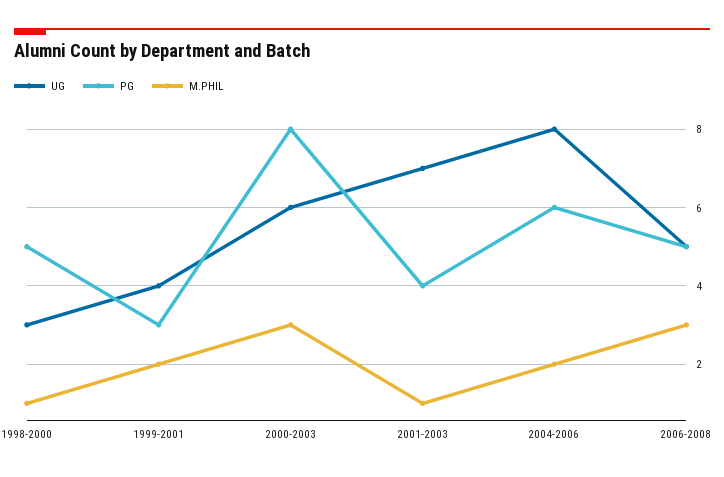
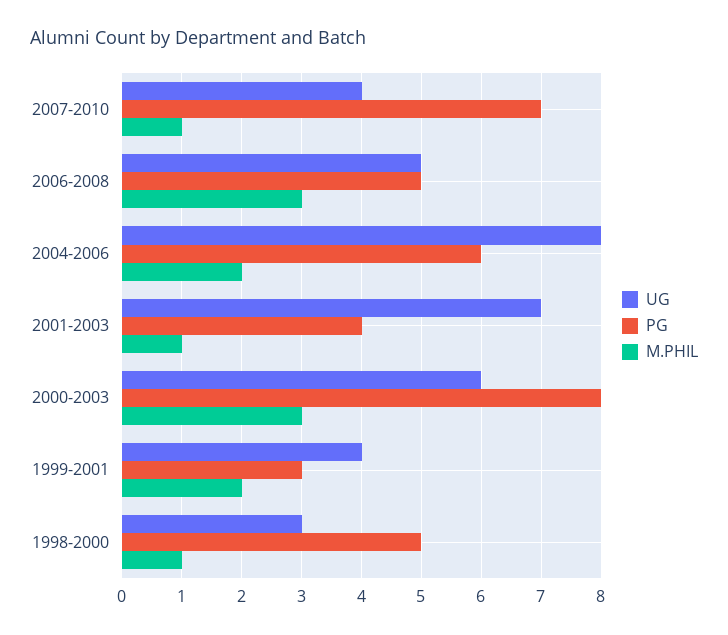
UG, 2007-2010: none -> 4
PG, 2007-2010: none -> 7
M.PHIL, 2007-2010: none -> 1

